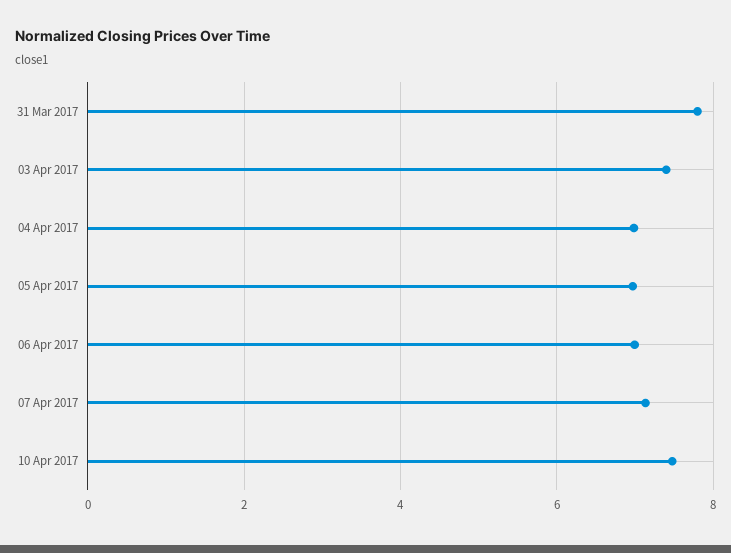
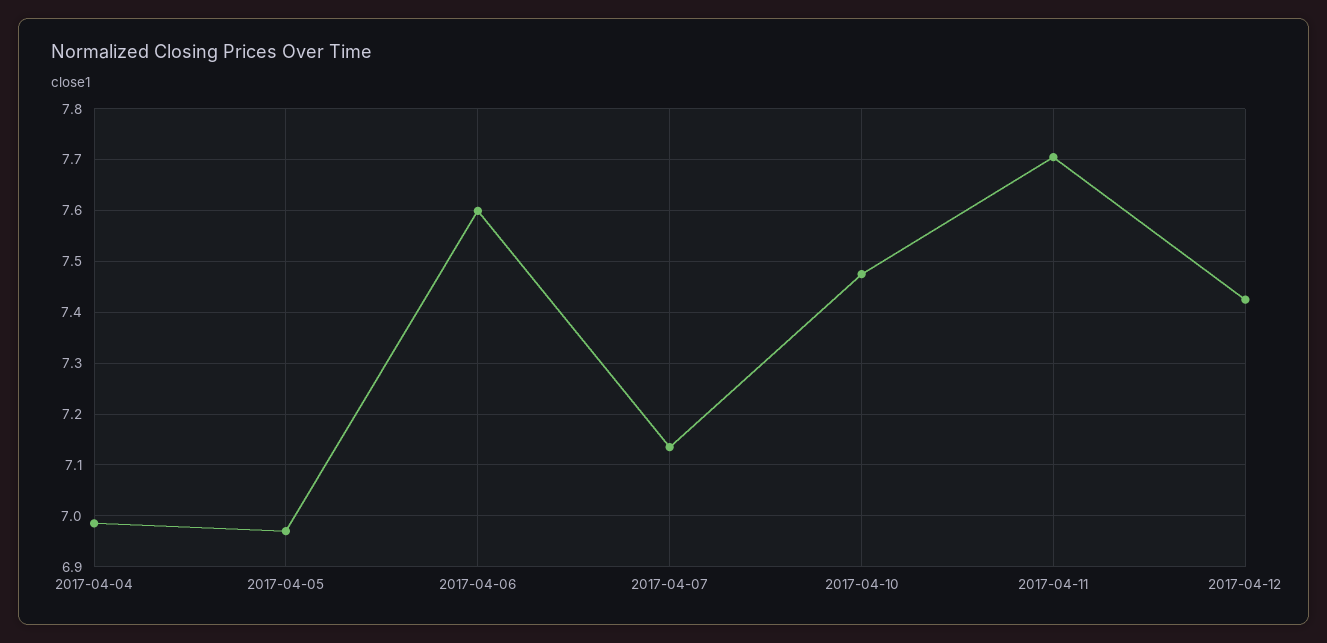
31 Mar 2017: 7.8 -> none
03 Apr 2017: 7.4 -> none
06 Apr 2017: 7 -> 7.6
2017-04-11: none -> 7.7
2017-04-12: none -> 7.42

